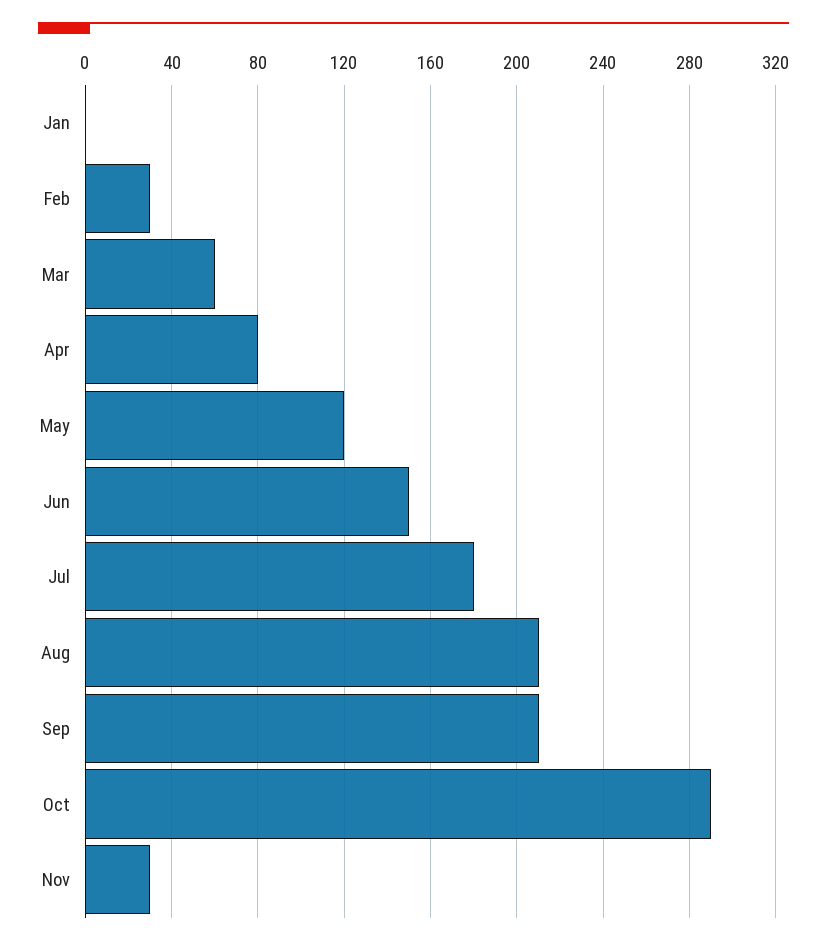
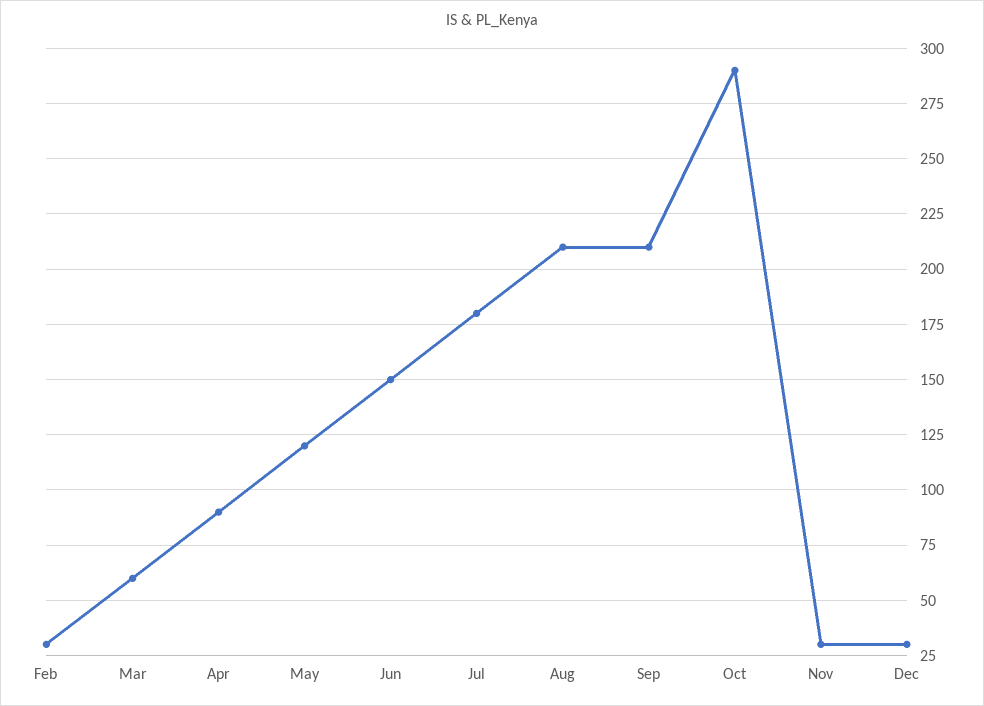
Jan: 0 -> none
Apr: 80 -> 90
Dec: none -> 30

